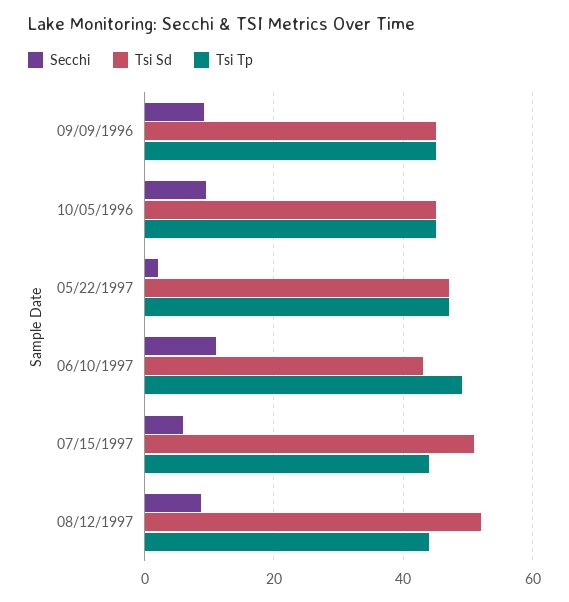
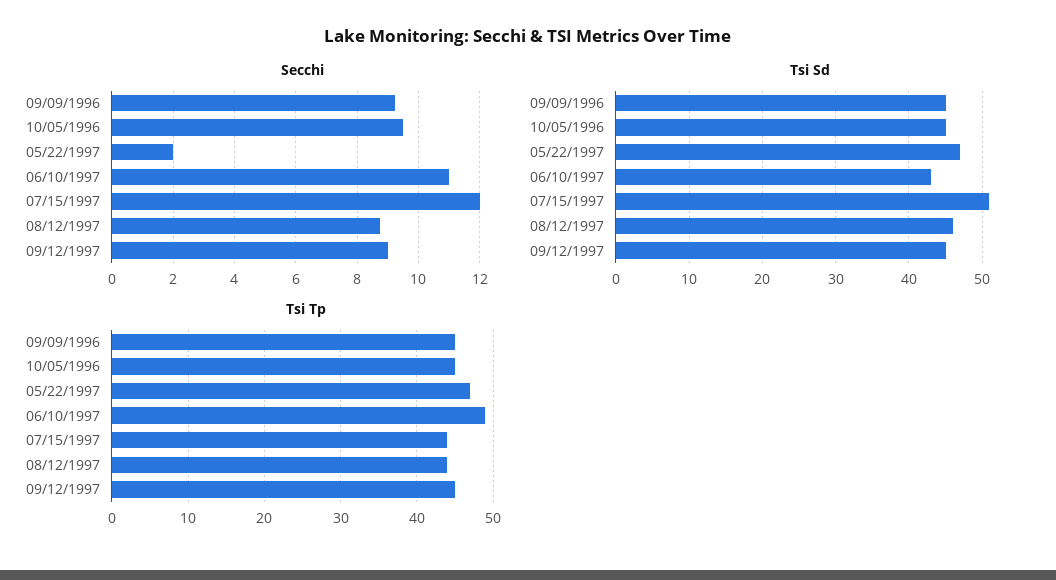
Secchi, 07/15/1997: 6 -> 12
Tsi Sd, 08/12/1997: 52 -> 46
Secchi, 09/12/1997: none -> 9
Tsi Sd, 09/12/1997: none -> 45
Tsi Tp, 09/12/1997: none -> 45

